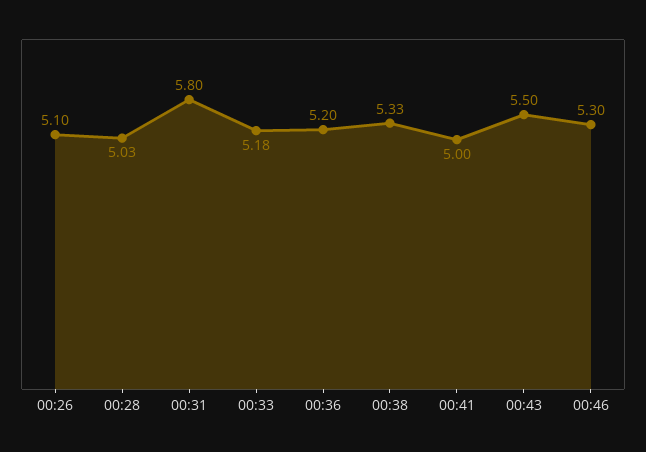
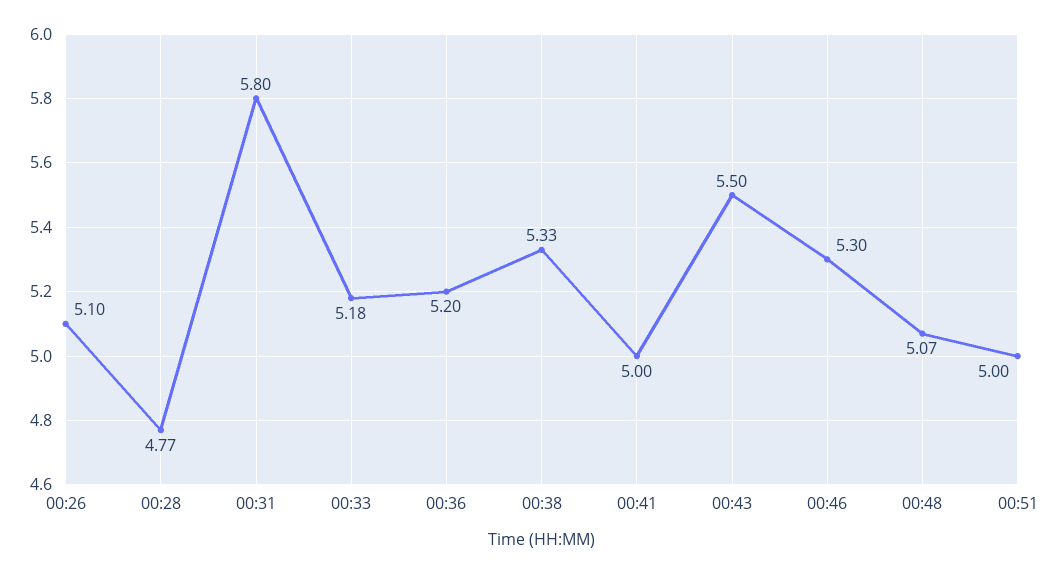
00:28: 5.03 -> 4.77
00:48: none -> 5.07
00:51: none -> 5

